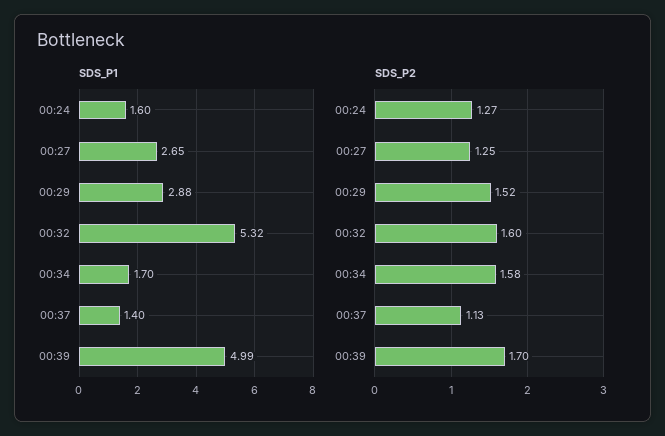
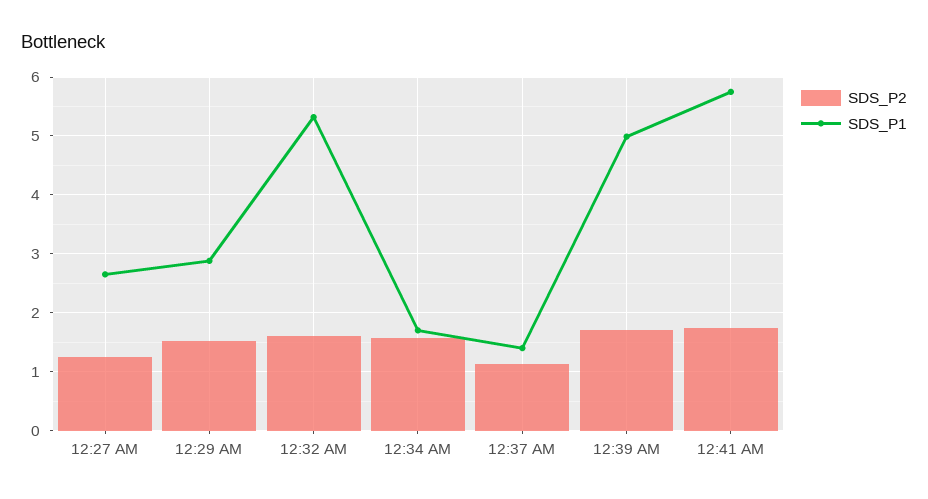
SDS_P1, 00:24: 1.6 -> none
SDS_P2, 00:24: 1.27 -> none
SDS_P2, 12:41 AM: none -> 1.8
SDS_P1, 12:41 AM: none -> 5.8

